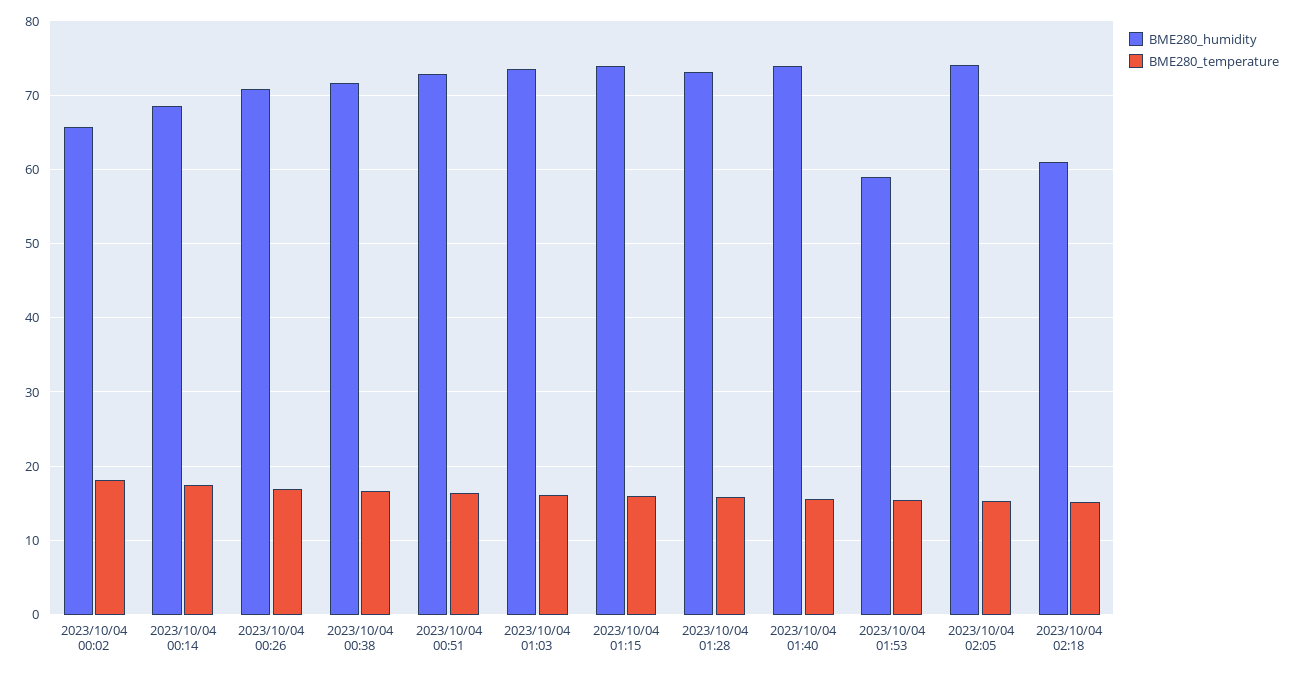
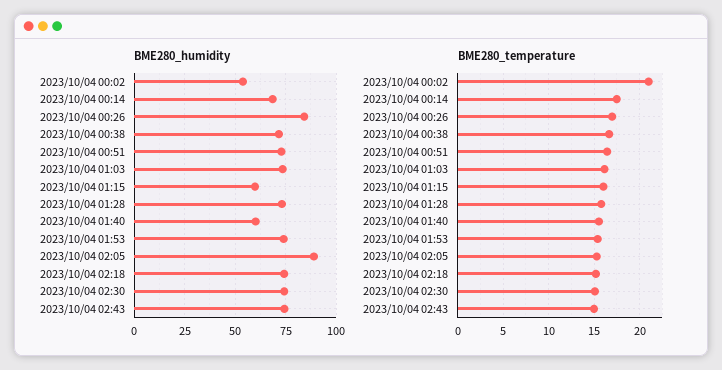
BME280_humidity, 2023/10/04 00:02: 66 -> 55
BME280_temperature, 2023/10/04 00:02: 18 -> 21
BME280_humidity, 2023/10/04 00:26: 71 -> 85
BME280_humidity, 2023/10/04 01:15: 74 -> 60
BME280_humidity, 2023/10/04 01:40: 74 -> 60
BME280_humidity, 2023/10/04 01:53: 59 -> 75
BME280_humidity, 2023/10/04 02:05: 74 -> 90
BME280_humidity, 2023/10/04 02:18: 61 -> 75
BME280_humidity, 2023/10/04 02:30: none -> 75
BME280_humidity, 2023/10/04 02:43: none -> 75
BME280_temperature, 2023/10/04 02:30: none -> 15
BME280_temperature, 2023/10/04 02:43: none -> 15

